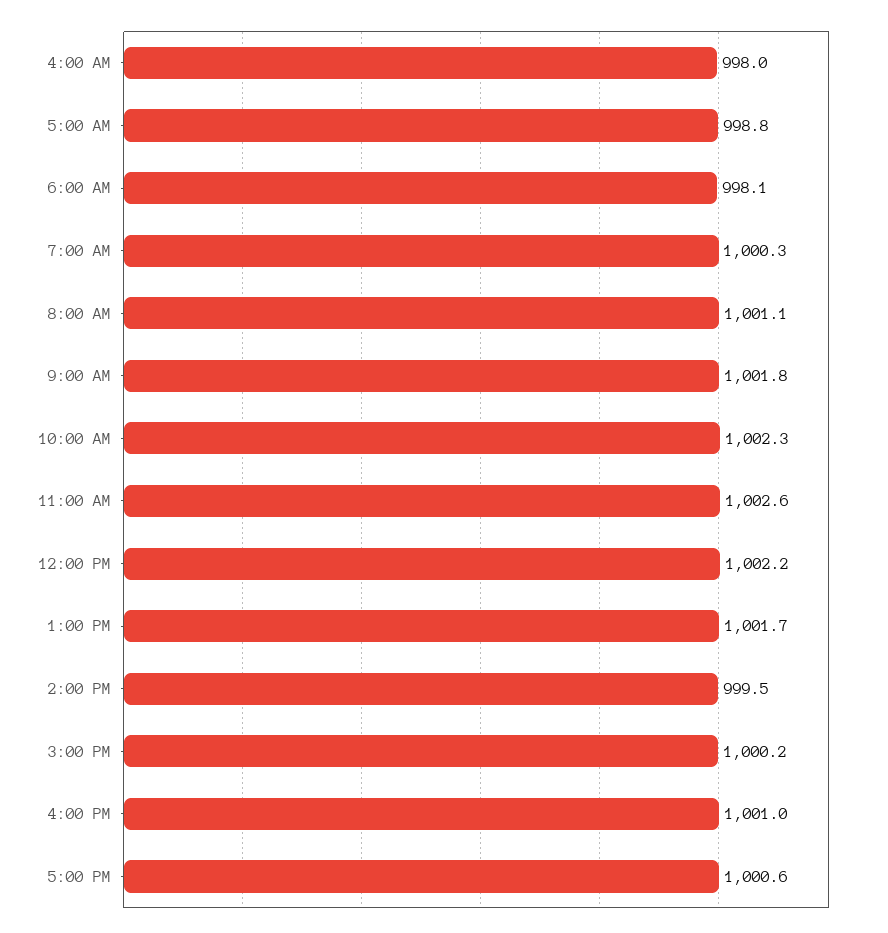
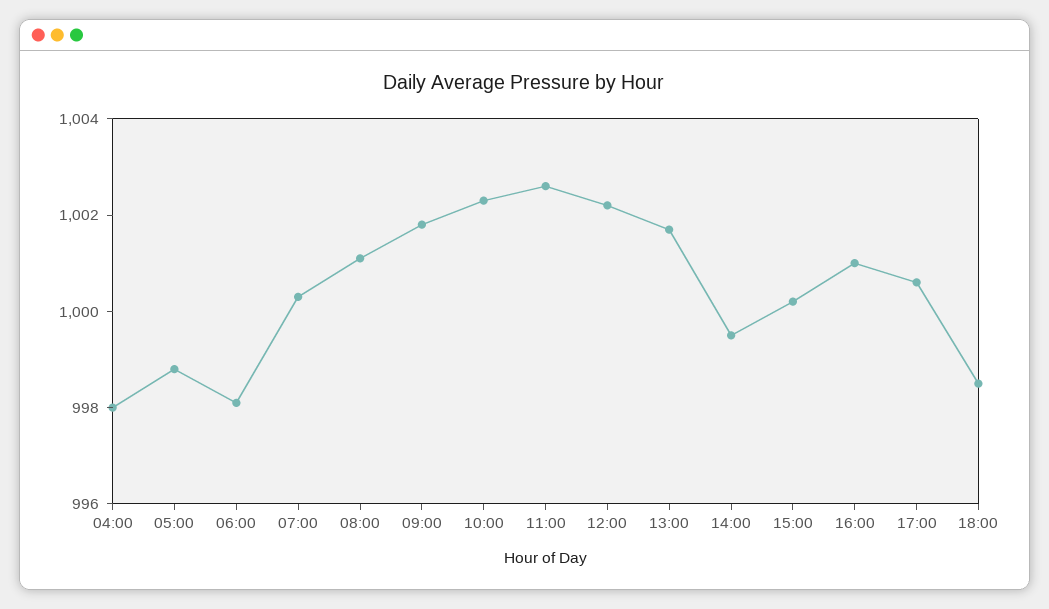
18:00: none -> 998.5

